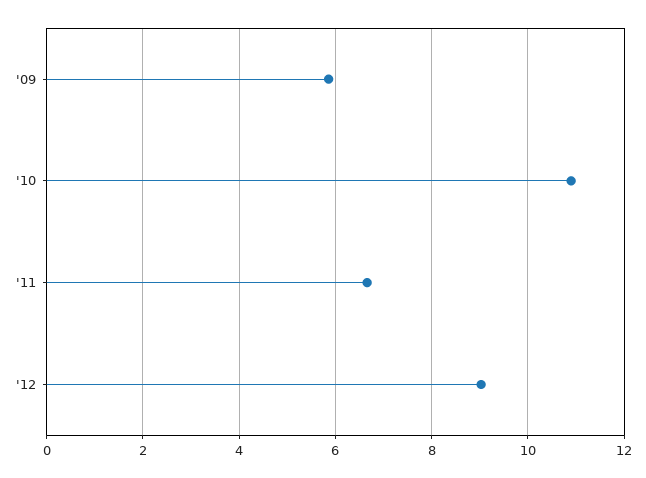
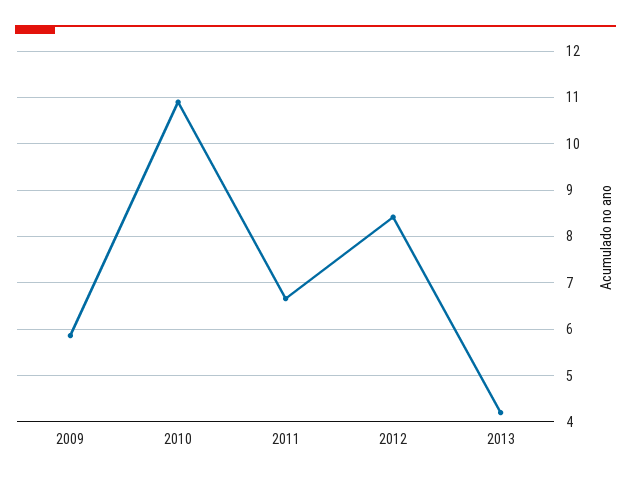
'12: 9 -> 8.4
2013: none -> 4.2

